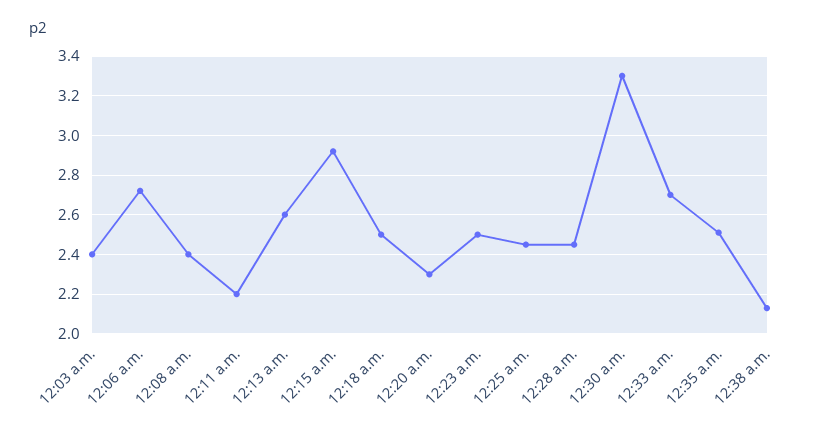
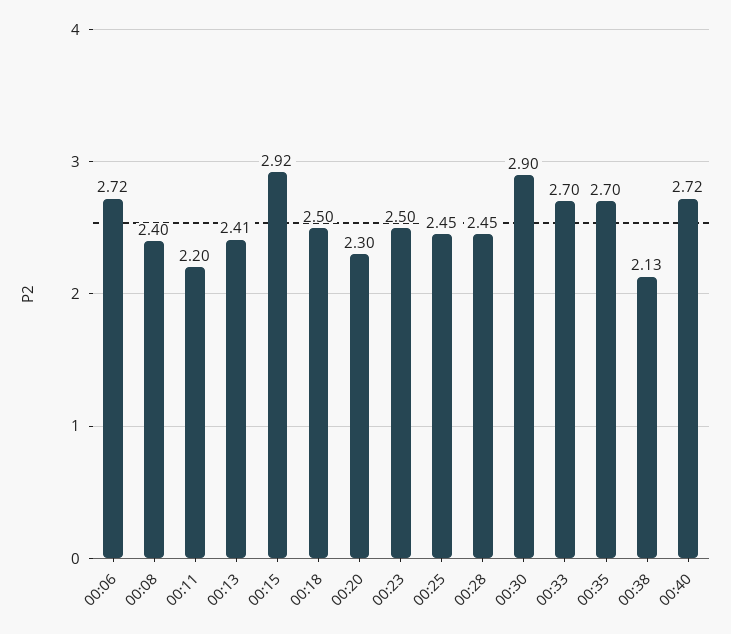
12:03 a.m.: 2.4 -> none
12:13 a.m.: 2.6 -> 2.41
12:30 a.m.: 3.3 -> 2.9
12:35 a.m.: 2.5 -> 2.7
00:40: none -> 2.72

